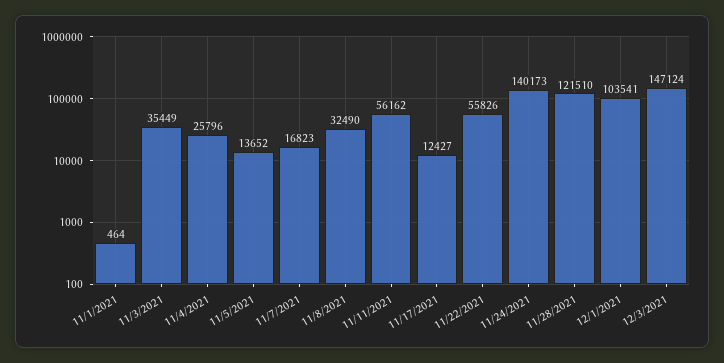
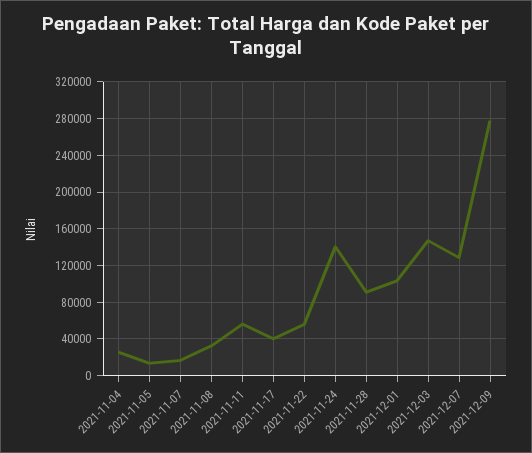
11/1/2021: 464 -> none
11/3/2021: 35449 -> none
11/17/2021: 12427 -> 40000
11/28/2021: 121510 -> 90000
2021-12-07: none -> 130000
2021-12-09: none -> 280000

